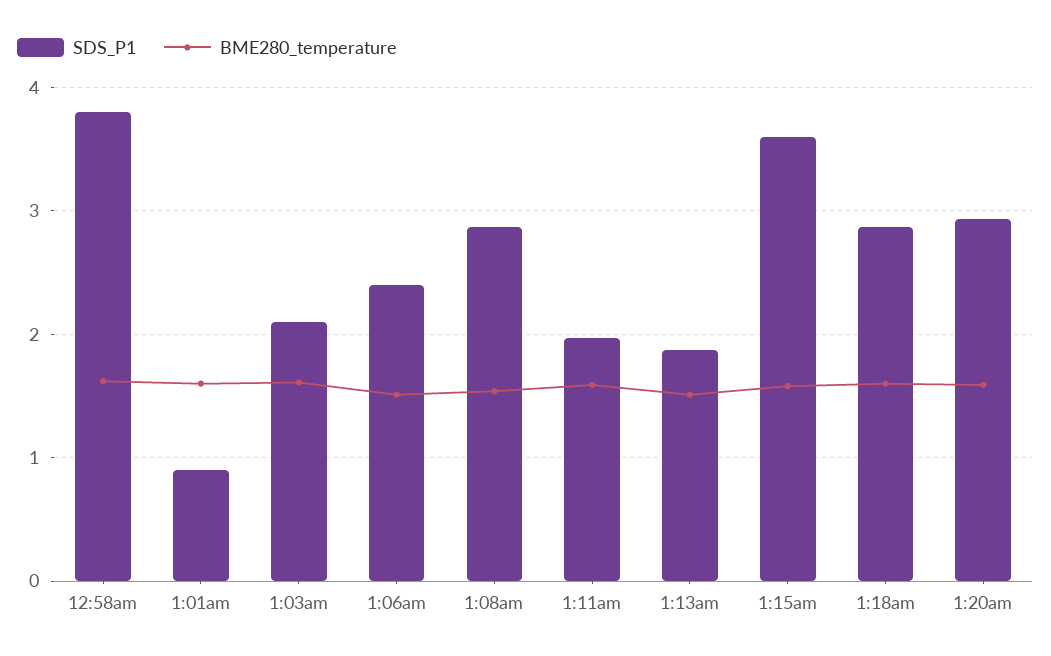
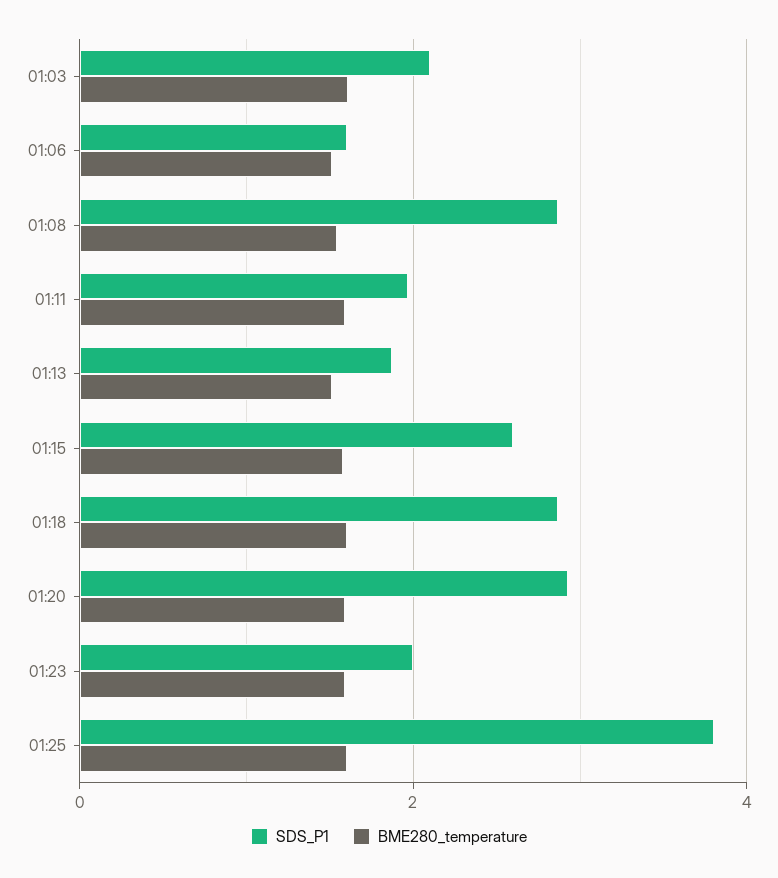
SDS_P1, 12:58am: 3.8 -> none
BME280_temperature, 12:58am: 1.6 -> none
SDS_P1, 1:01am: 0.9 -> none
BME280_temperature, 1:01am: 1.6 -> none
SDS_P1, 1:06am: 2.4 -> 1.6
SDS_P1, 1:15am: 3.6 -> 2.6
SDS_P1, 01:23: none -> 2
BME280_temperature, 01:23: none -> 1.6
SDS_P1, 01:25: none -> 3.8
BME280_temperature, 01:25: none -> 1.6

